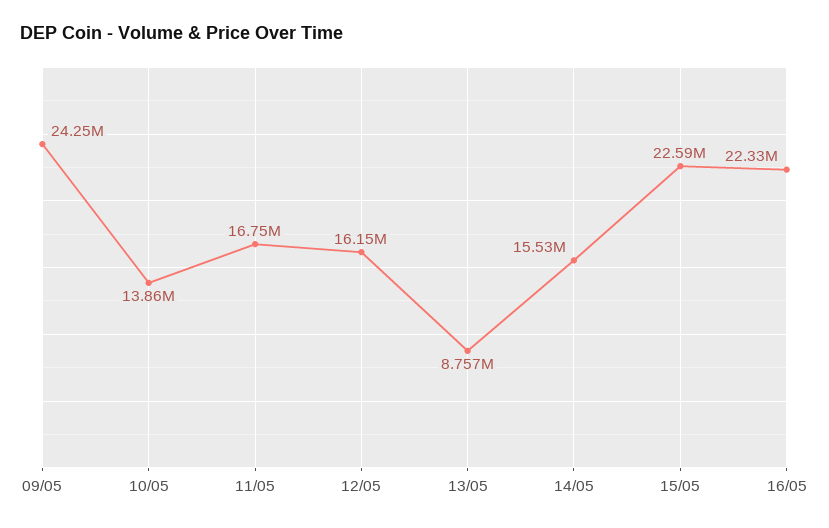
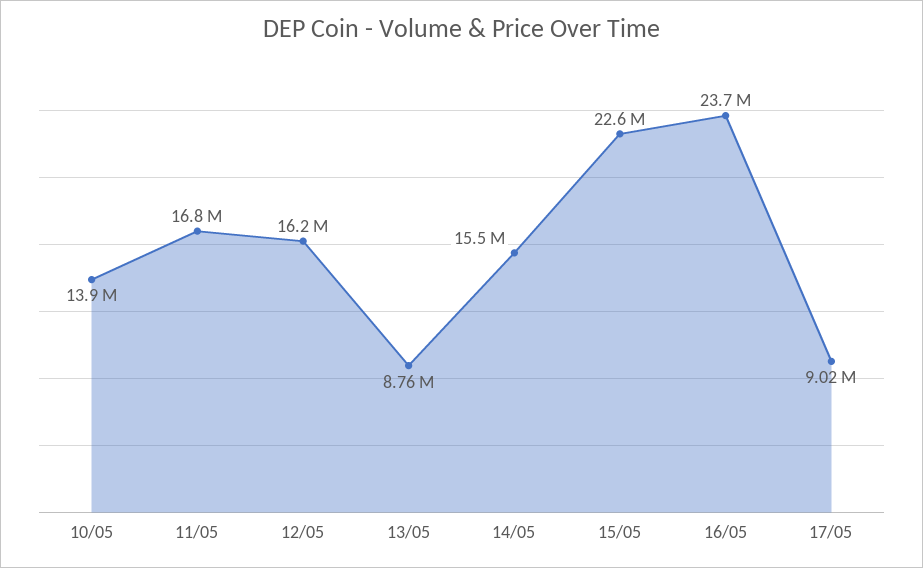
09/05: 24250000 -> none
16/05: 22330000 -> 23700000
17/05: none -> 9020000

